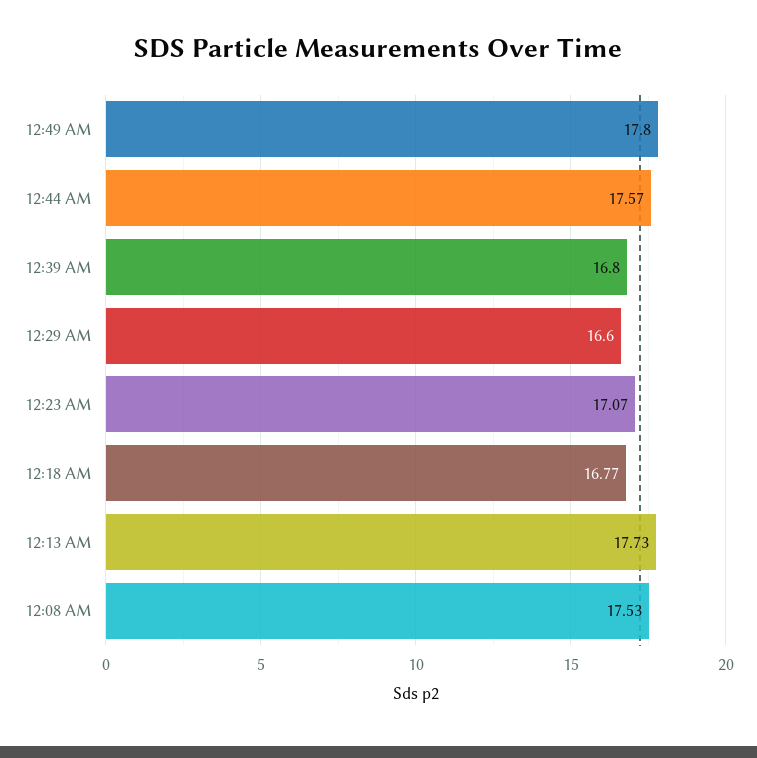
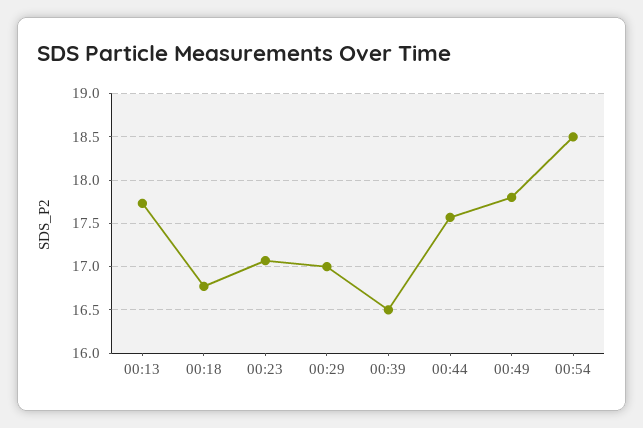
12:39 AM: 16.8 -> 16.5
12:29 AM: 16.6 -> 17
12:08 AM: 17.53 -> none
00:54: none -> 18.5

